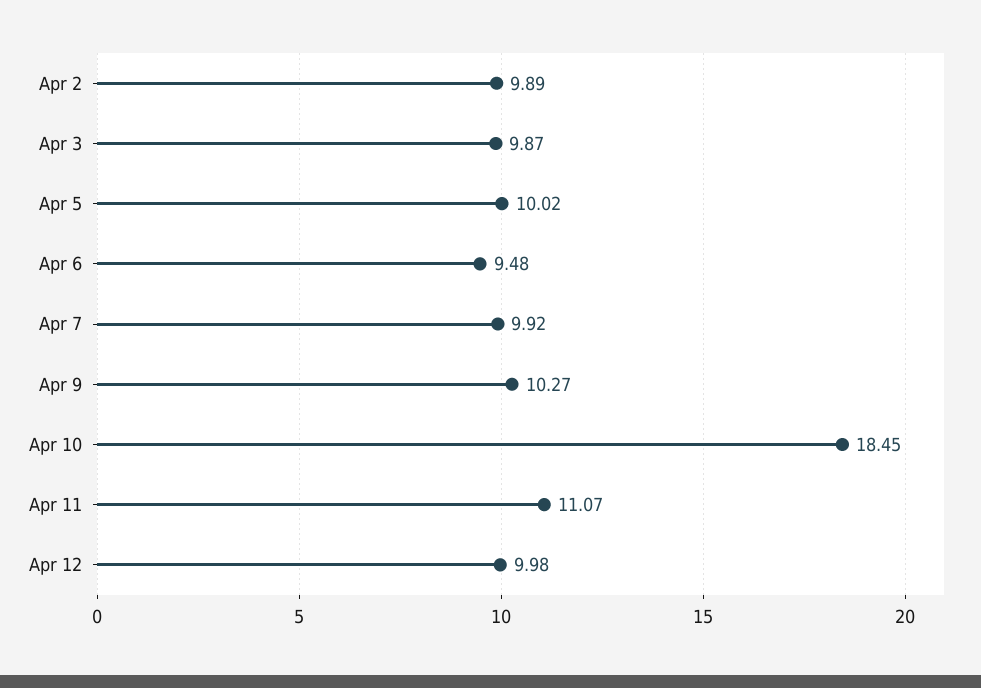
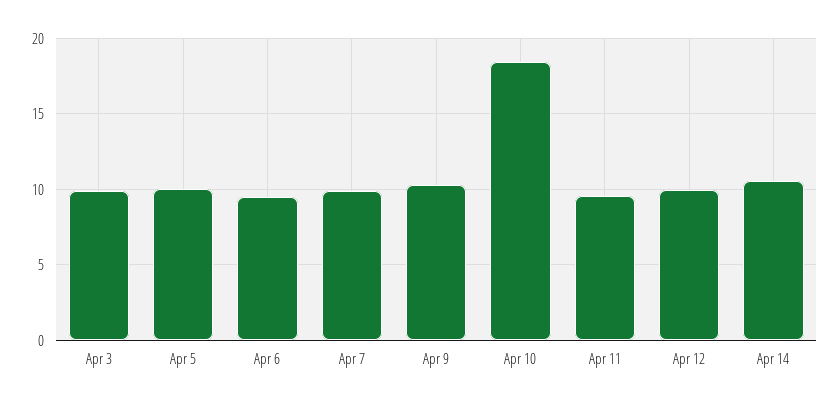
Apr 2: 9.89 -> none
Apr 11: 11.07 -> 9.5
Apr 14: none -> 10.5

